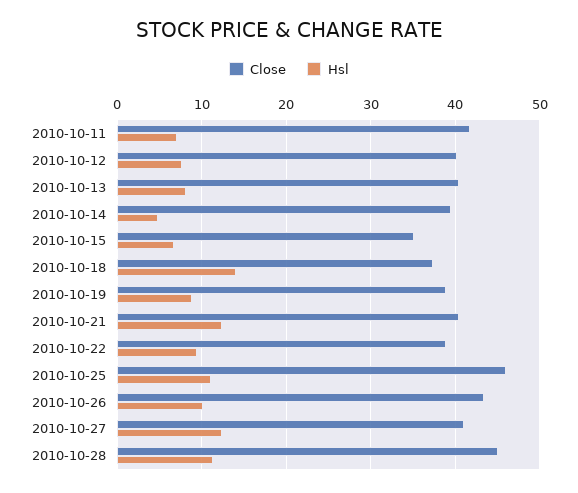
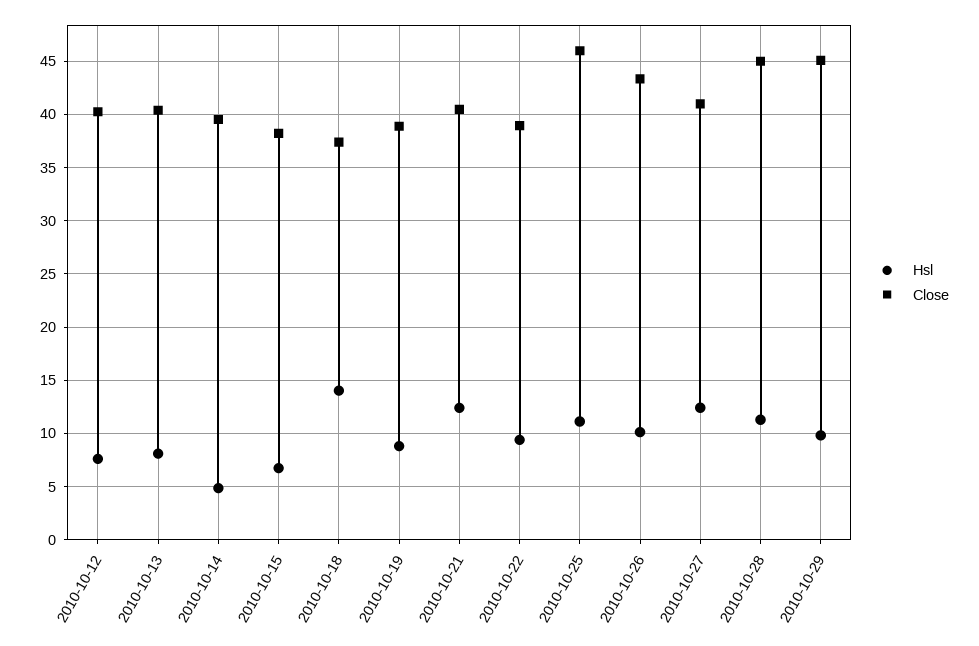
Close, 2010-10-11: 42 -> none
Hsl, 2010-10-11: 7 -> none
Close, 2010-10-15: 35 -> 38
Hsl, 2010-10-29: none -> 10
Close, 2010-10-29: none -> 45

